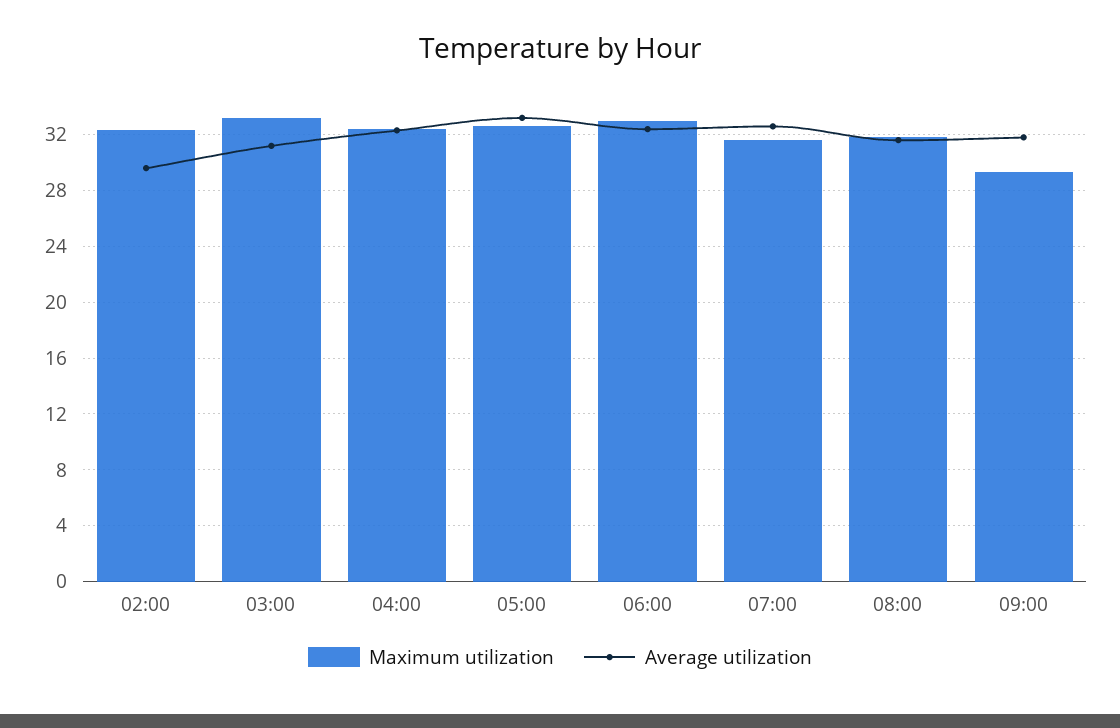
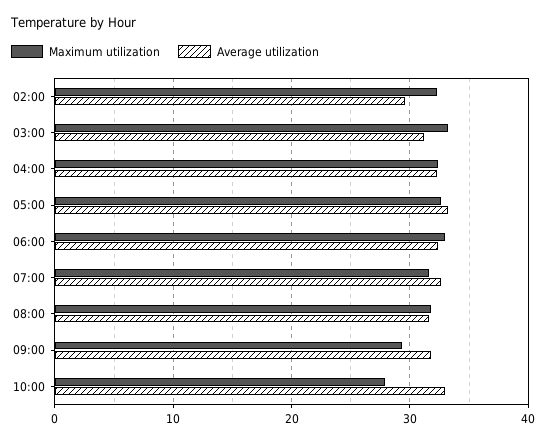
Maximum utilization, 10:00: none -> 28
Average utilization, 10:00: none -> 33

